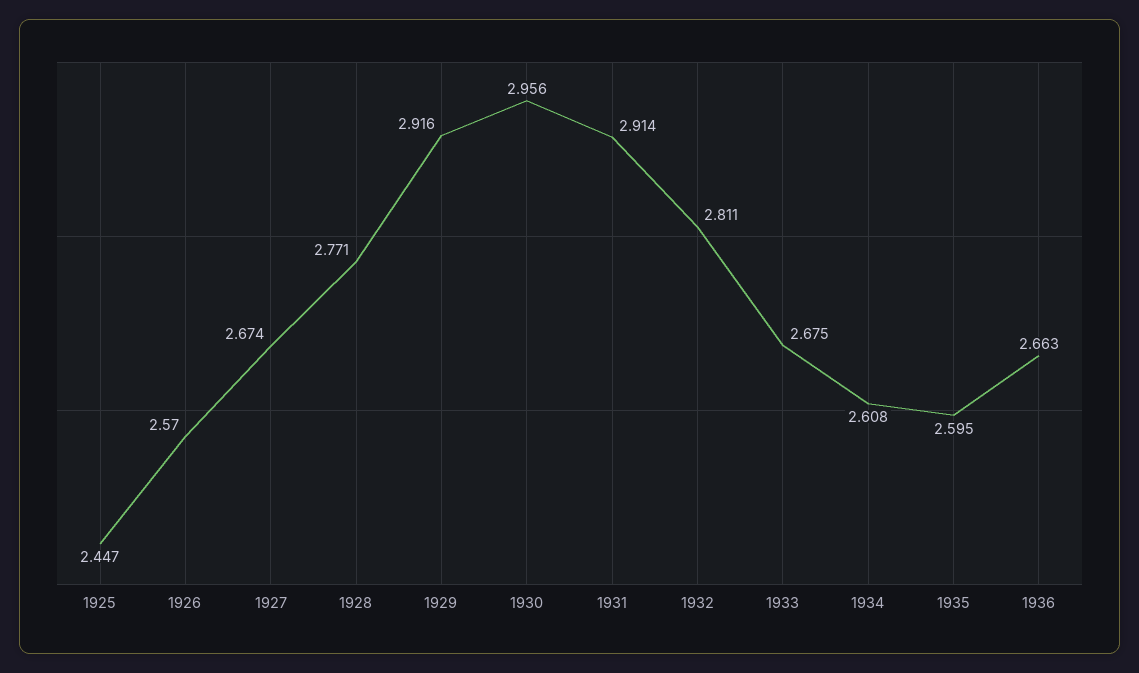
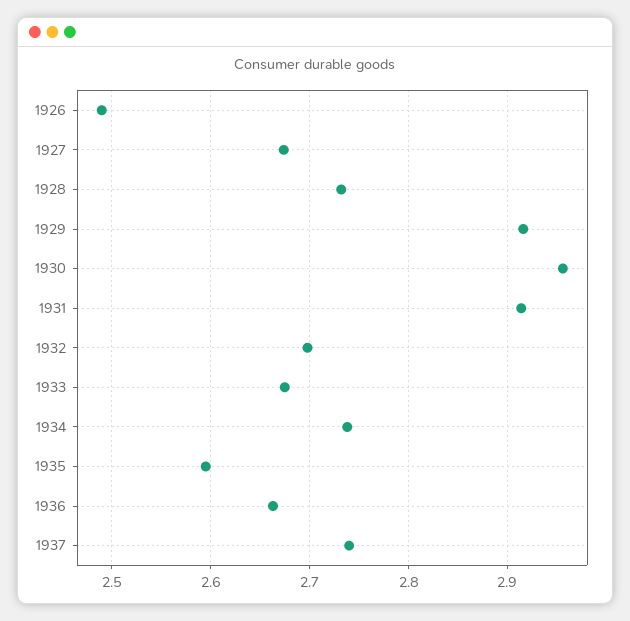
1925: 2.447 -> none
1926: 2.57 -> 2.49
1928: 2.771 -> 2.73
1932: 2.811 -> 2.7
1934: 2.608 -> 2.74
1937: none -> 2.74

